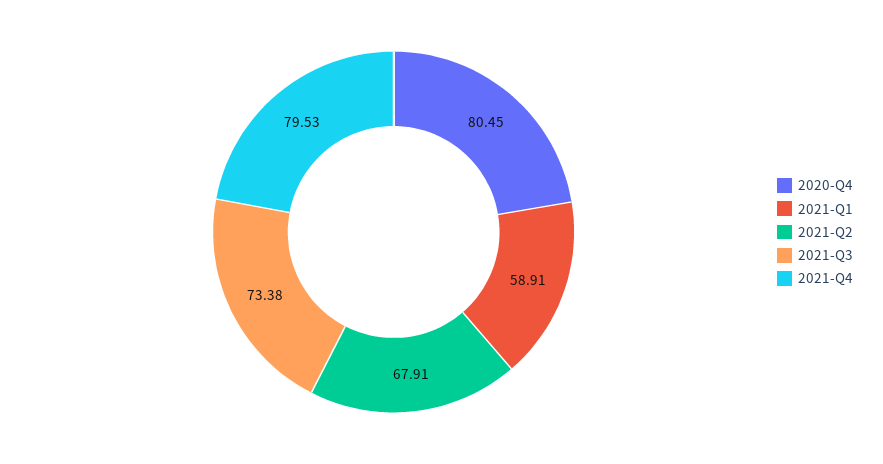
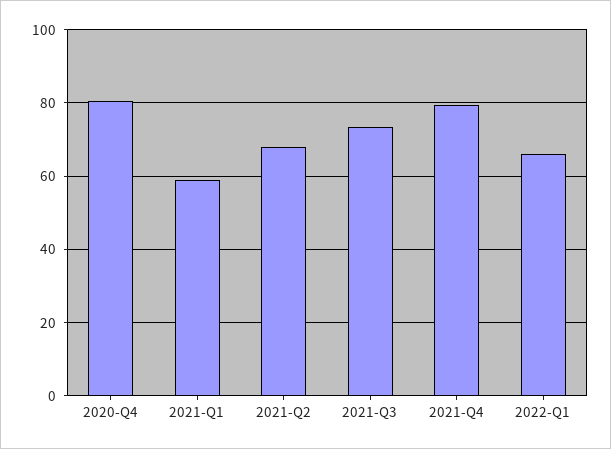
2022-Q1: none -> 66

